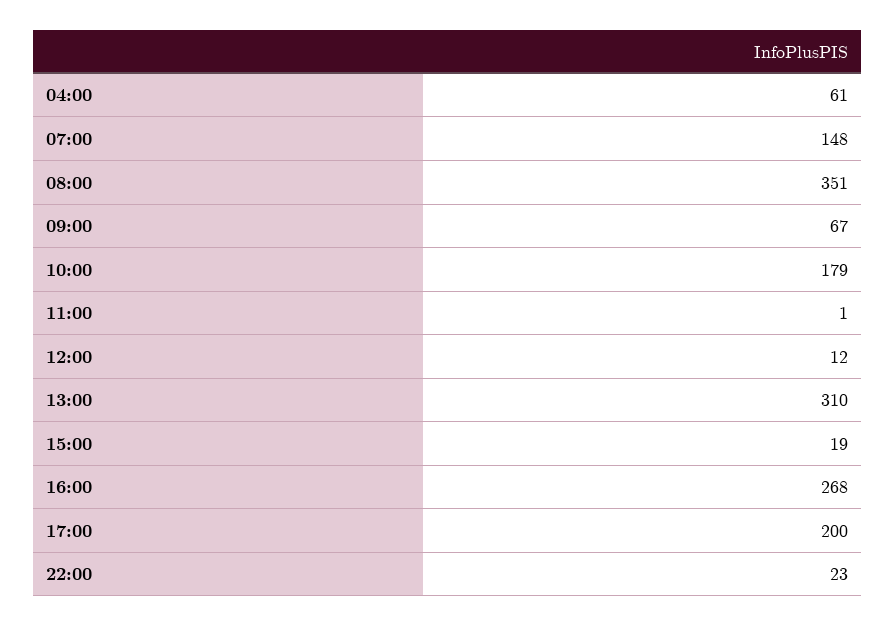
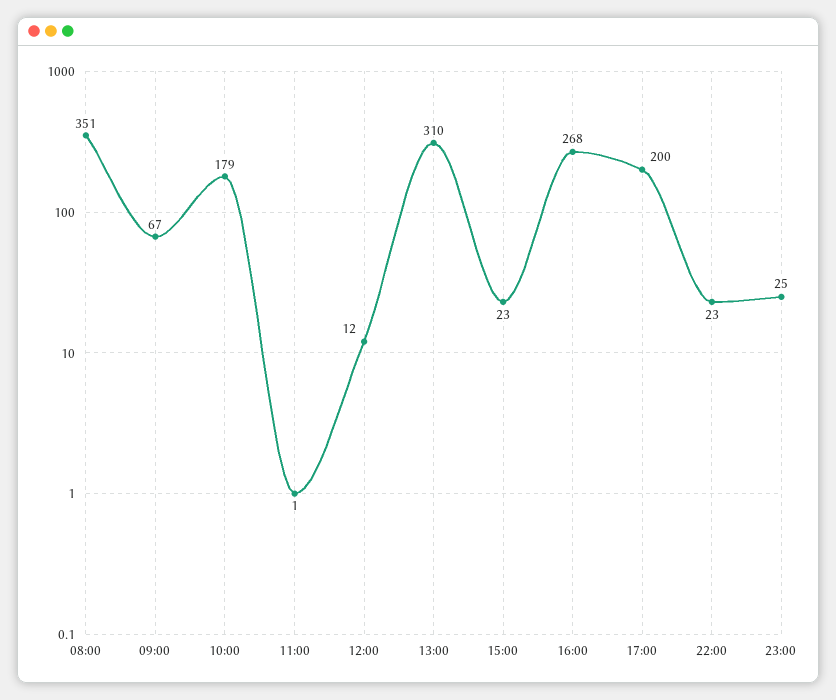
04:00: 61 -> none
07:00: 148 -> none
15:00: 19 -> 23
23:00: none -> 25

